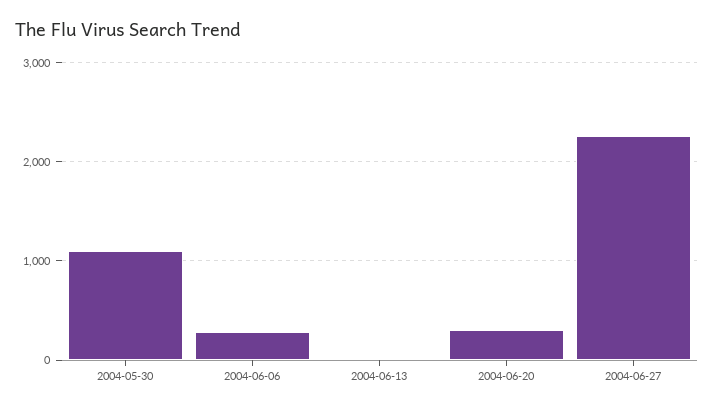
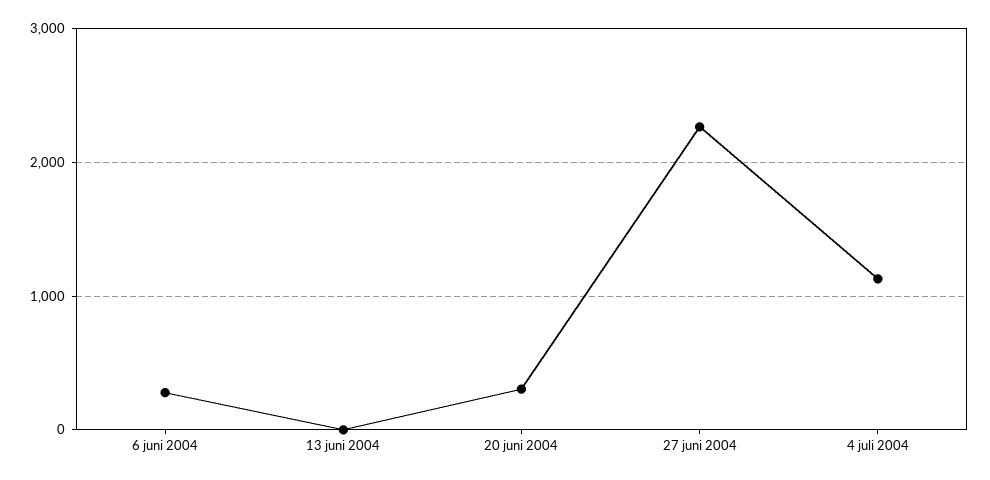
2004-05-30: 1100 -> none
4 juli 2004: none -> 1100

